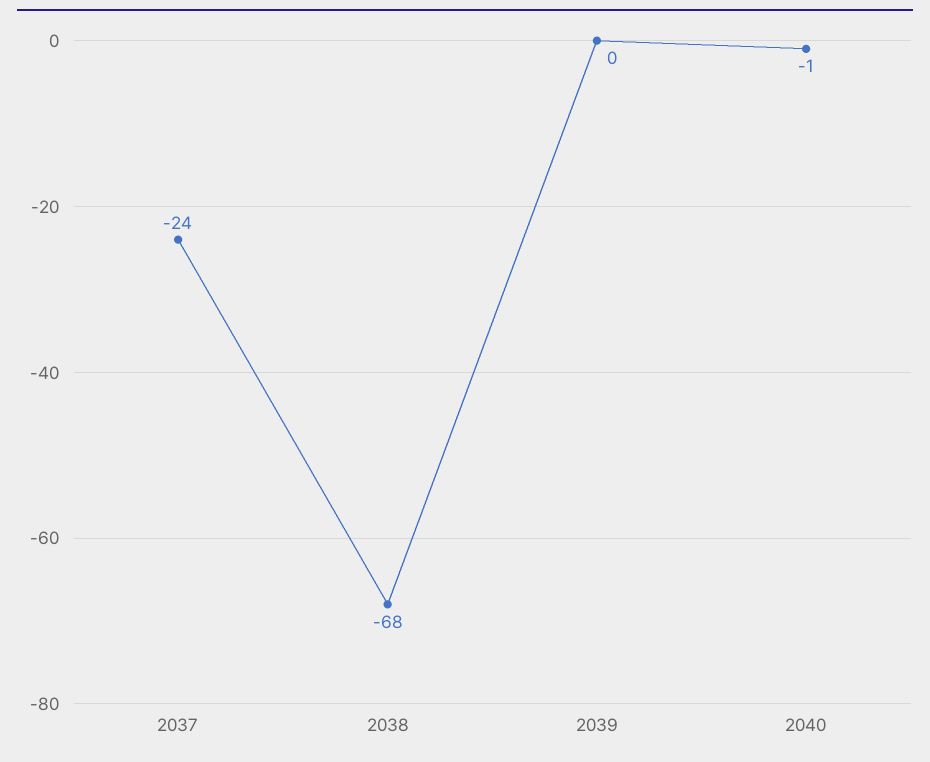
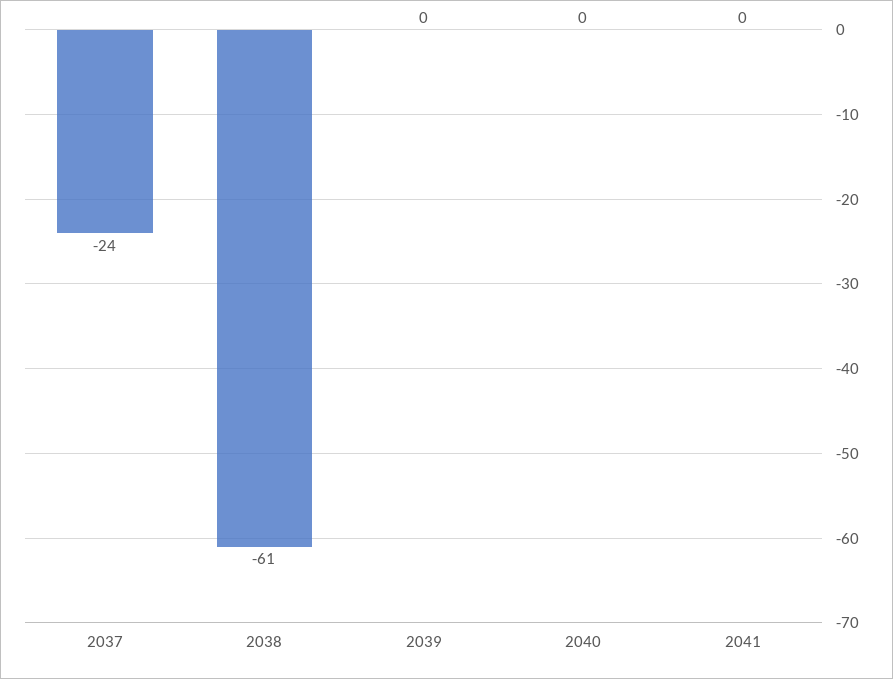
2038: -68 -> -61
2040: -1 -> 0
2041: none -> 0

